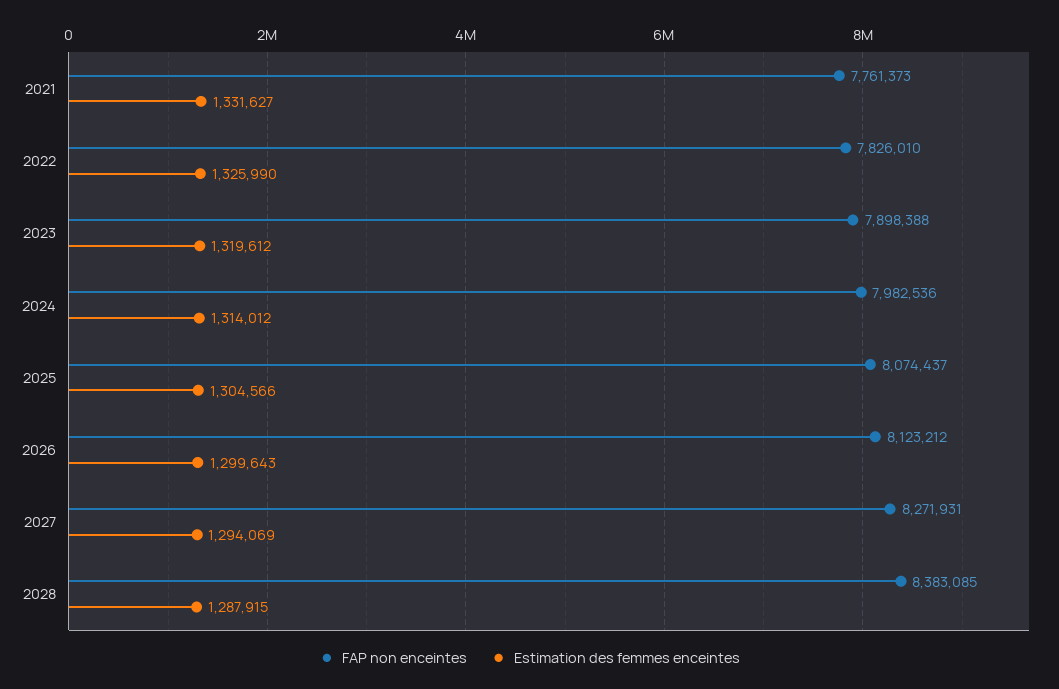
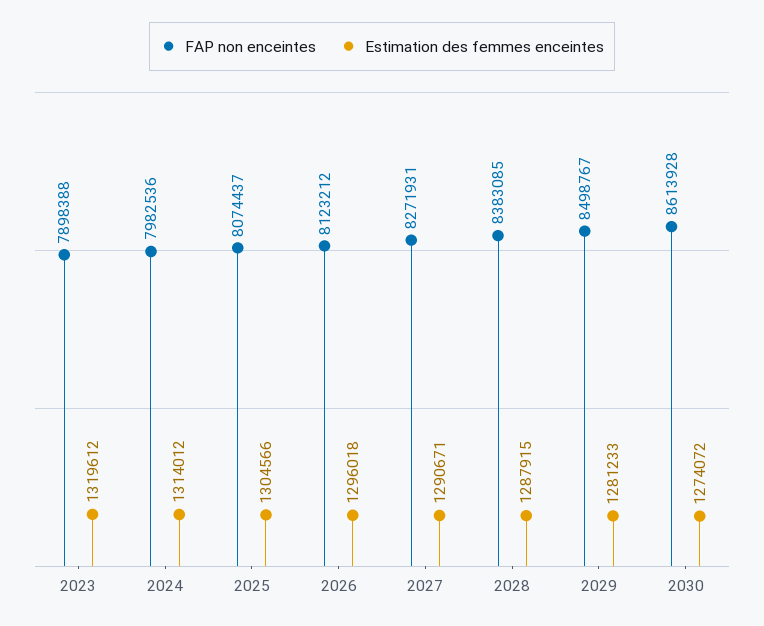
FAP non enceintes, 2021: 7761373 -> none
Estimation des femmes enceintes, 2021: 1331627 -> none
FAP non enceintes, 2022: 7826010 -> none
Estimation des femmes enceintes, 2022: 1325990 -> none
Estimation des femmes enceintes, 2026: 1299643 -> 1296018
Estimation des femmes enceintes, 2027: 1294069 -> 1290671
FAP non enceintes, 2029: none -> 8498767
Estimation des femmes enceintes, 2029: none -> 1281233
FAP non enceintes, 2030: none -> 8613928
Estimation des femmes enceintes, 2030: none -> 1274072

